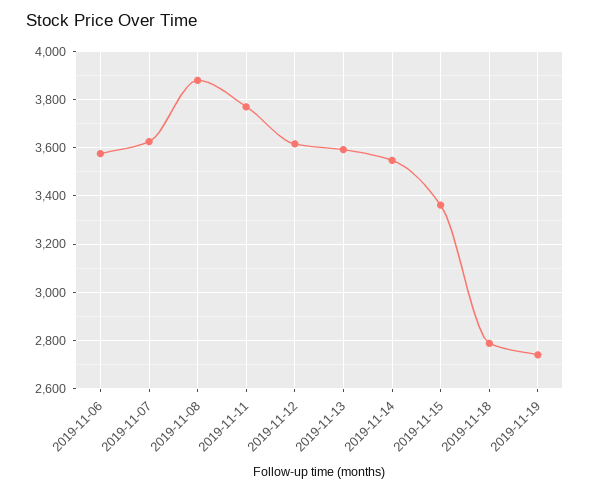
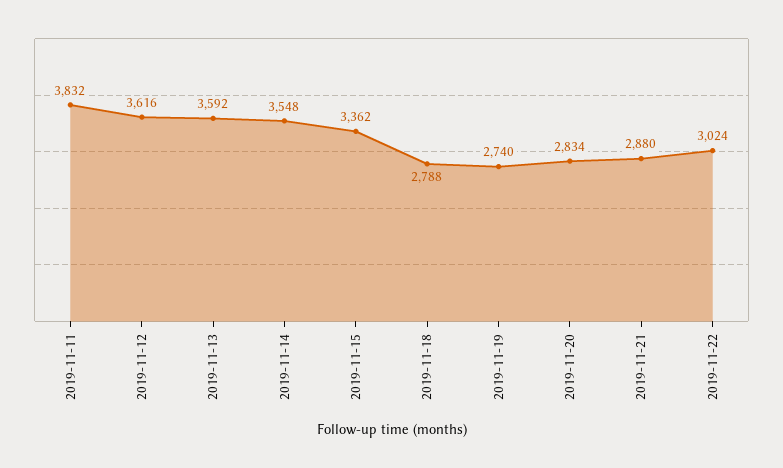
2019-11-06: 3575 -> none
2019-11-07: 3625 -> none
2019-11-08: 3875 -> none
2019-11-11: 3775 -> 3832
2019-11-20: none -> 2834
2019-11-21: none -> 2880
2019-11-22: none -> 3024

